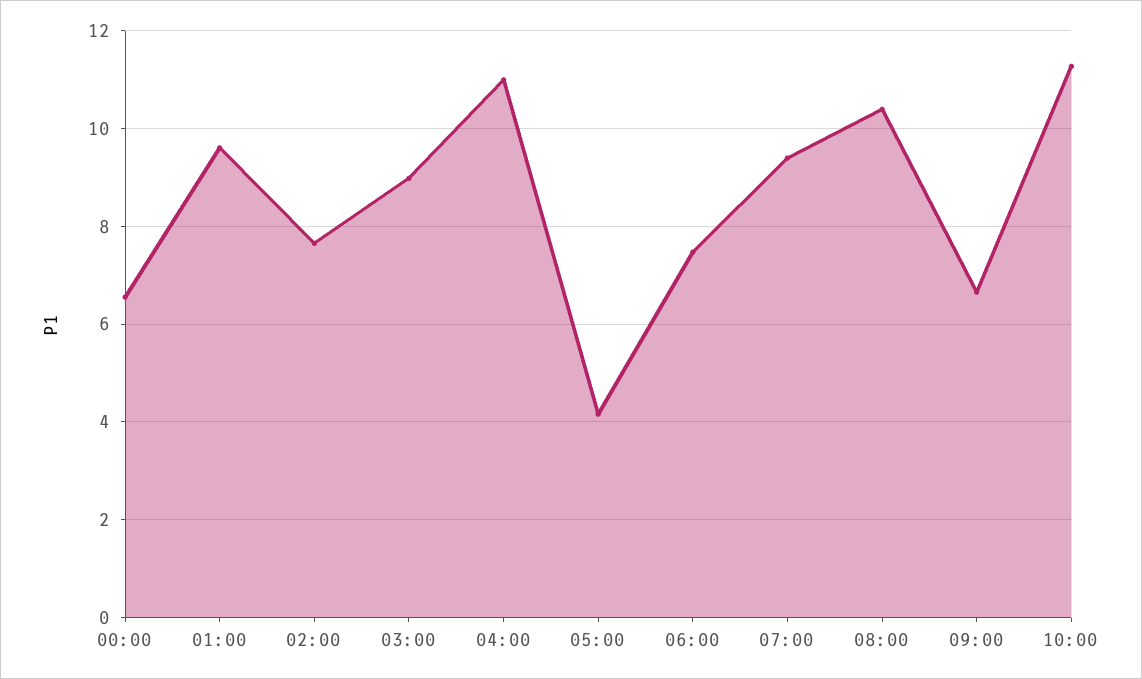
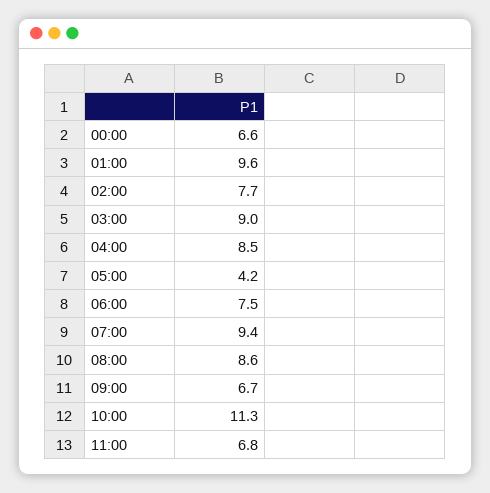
04:00: 11 -> 8.5
08:00: 10.4 -> 8.6
11:00: none -> 6.8

